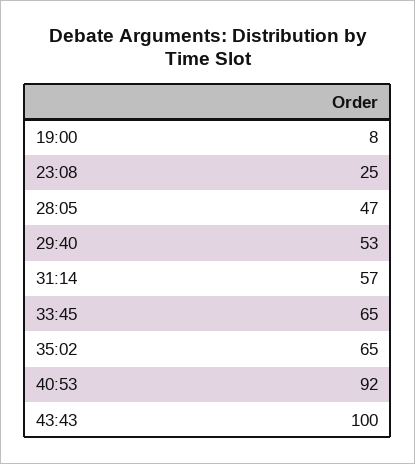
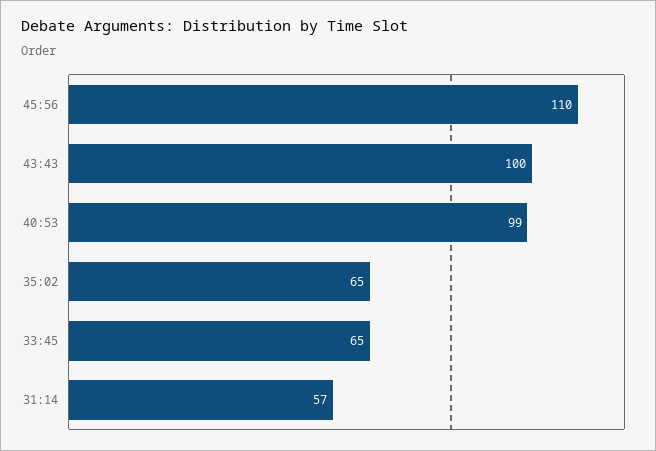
19:00: 8 -> none
23:08: 25 -> none
28:05: 47 -> none
29:40: 53 -> none
40:53: 92 -> 99
45:56: none -> 110

